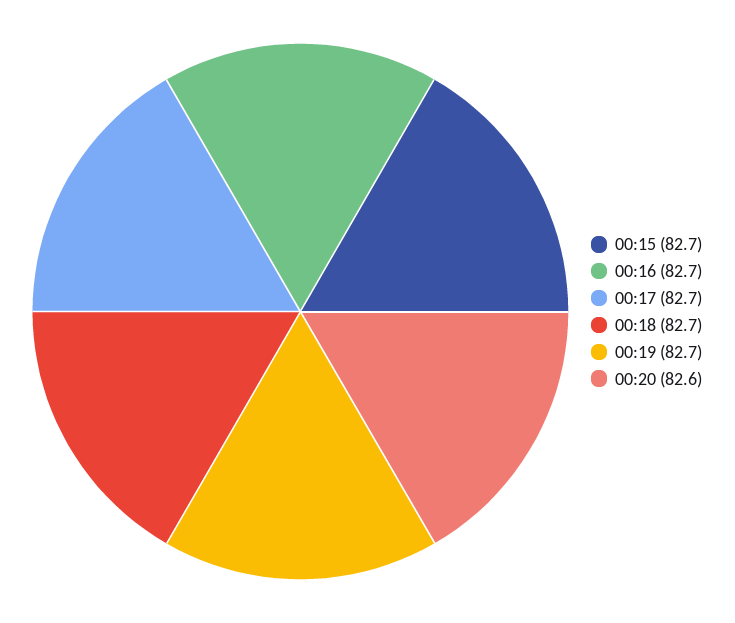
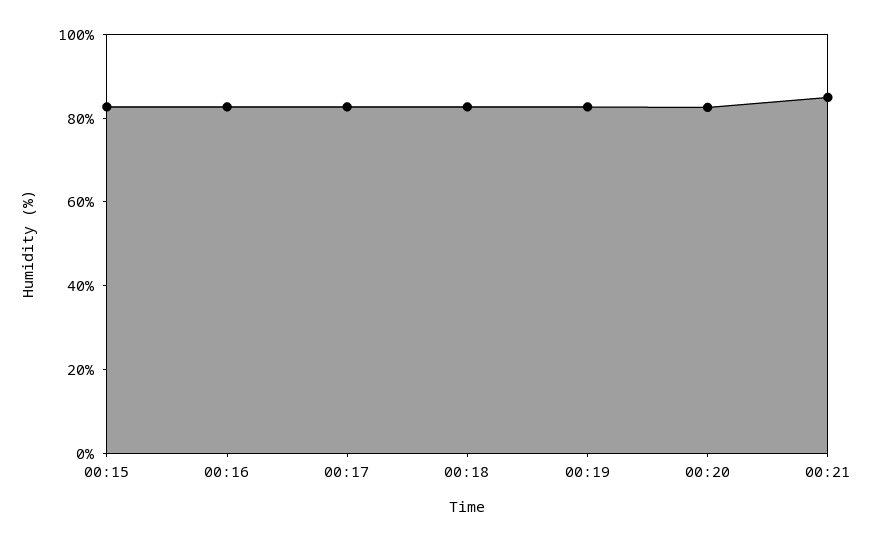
00:21: none -> 85

